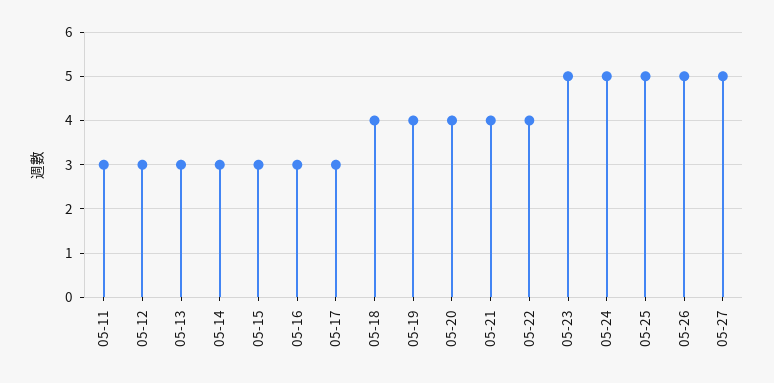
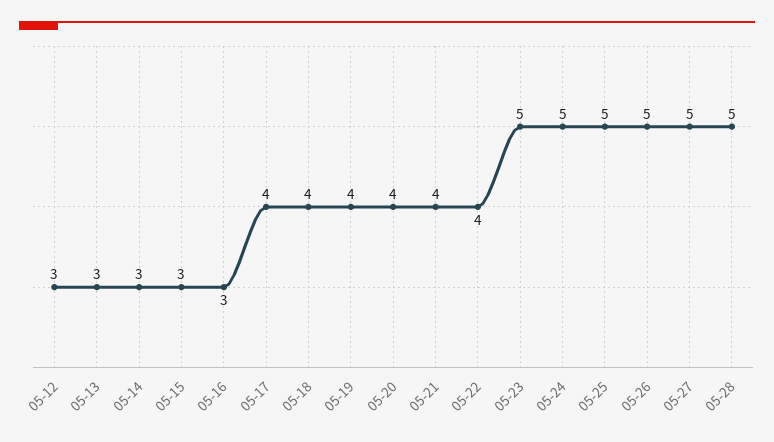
05-11: 3 -> none
05-17: 3 -> 4
05-28: none -> 5

